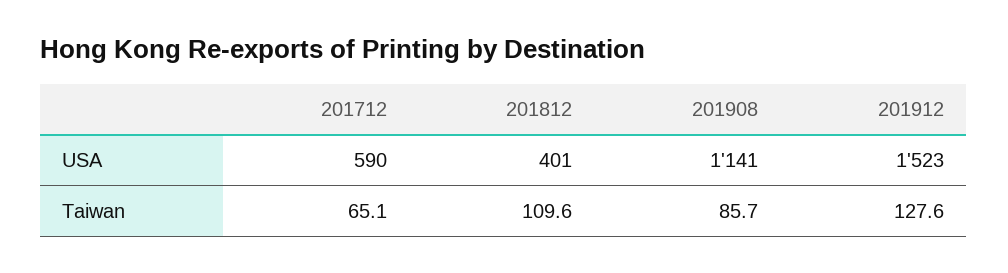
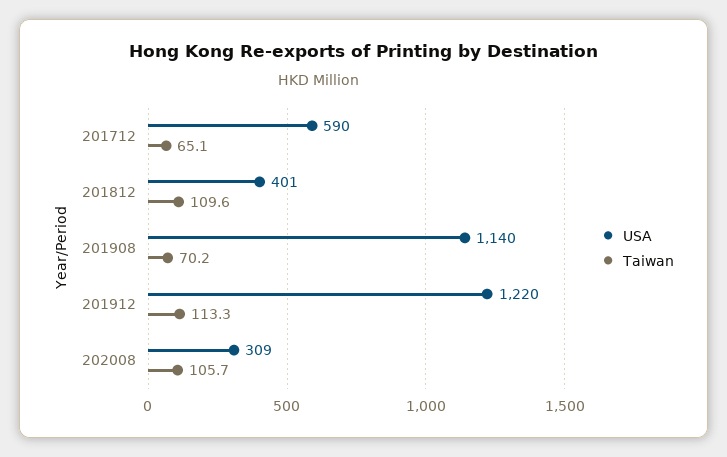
USA, 201908: 1141 -> 1140
USA, 201912: 1523 -> 1220
Taiwan, 201908: 85.7 -> 70.2
Taiwan, 201912: 127.6 -> 113.3
USA, 202008: none -> 309
Taiwan, 202008: none -> 105.7

